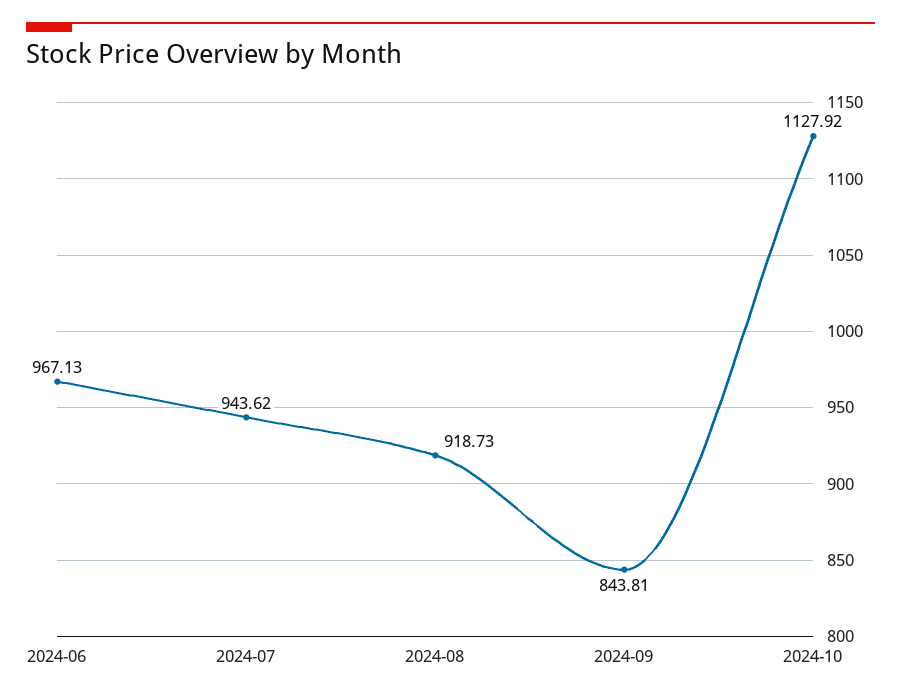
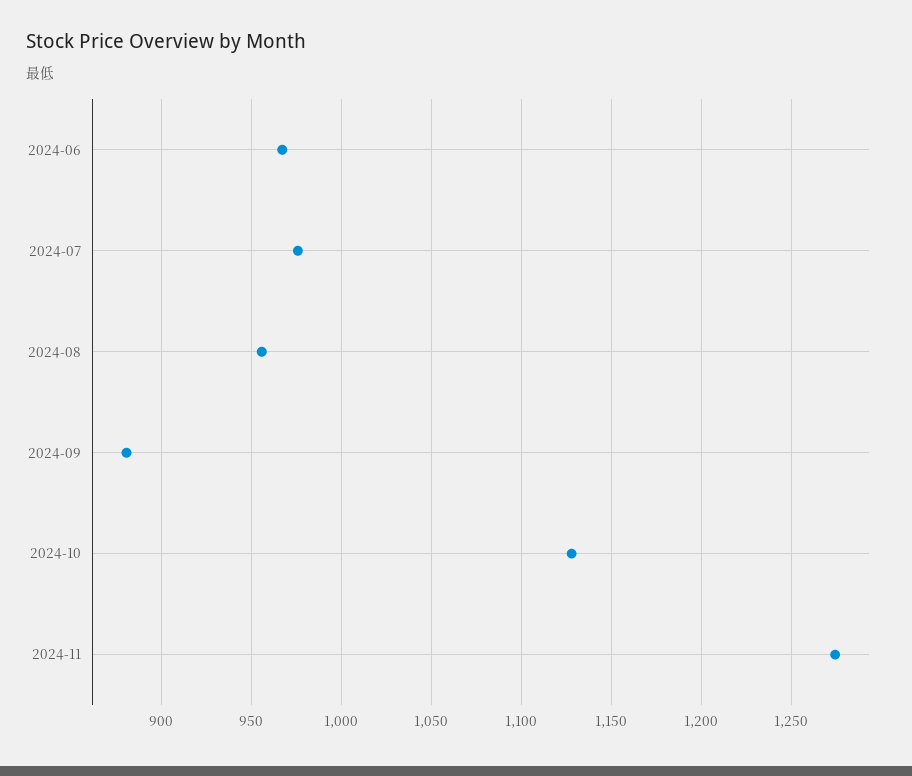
2024-07: 943.62 -> 975
2024-08: 918.73 -> 955
2024-09: 843.81 -> 880
2024-11: none -> 1275

